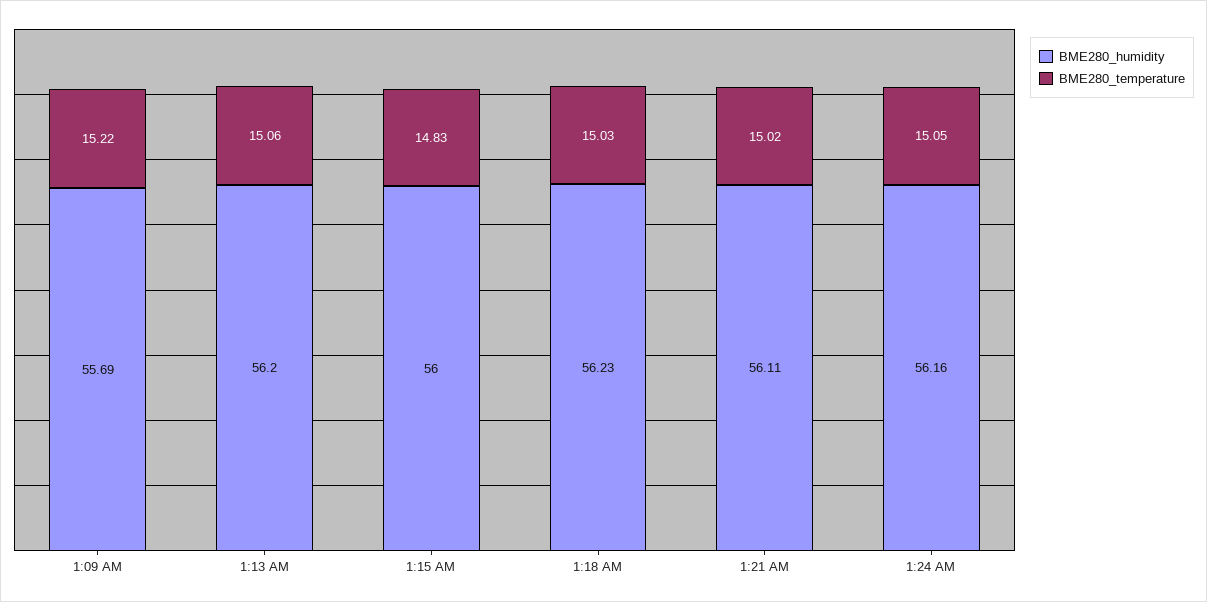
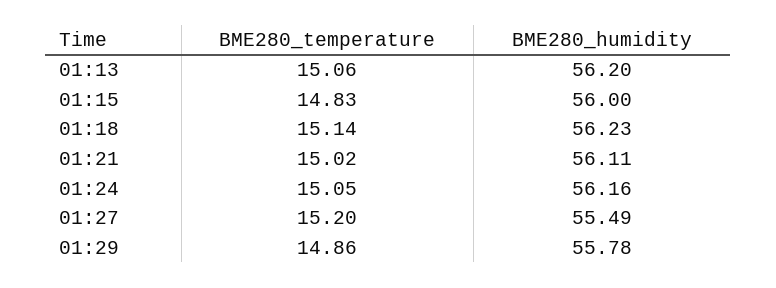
BME280_humidity, 1:09 AM: 55.69 -> none
BME280_temperature, 1:09 AM: 15.22 -> none
BME280_temperature, 1:18 AM: 15.03 -> 15.14
BME280_temperature, 01:27: none -> 15.2
BME280_humidity, 01:27: none -> 55.49
BME280_temperature, 01:29: none -> 14.86
BME280_humidity, 01:29: none -> 55.78

